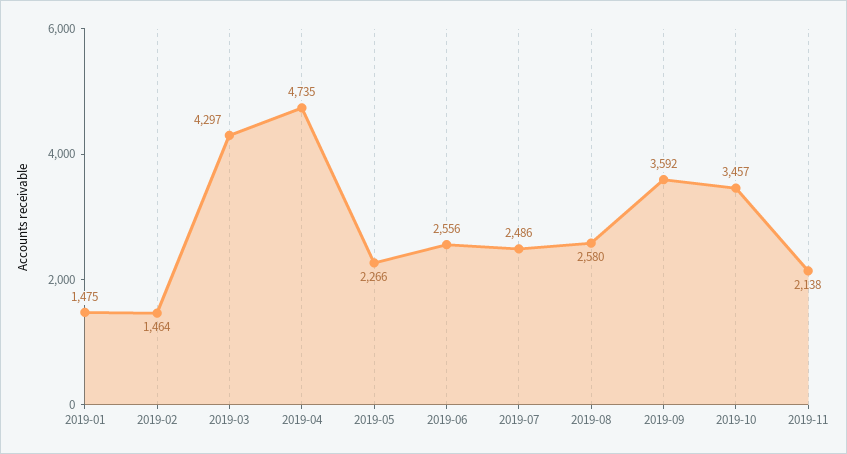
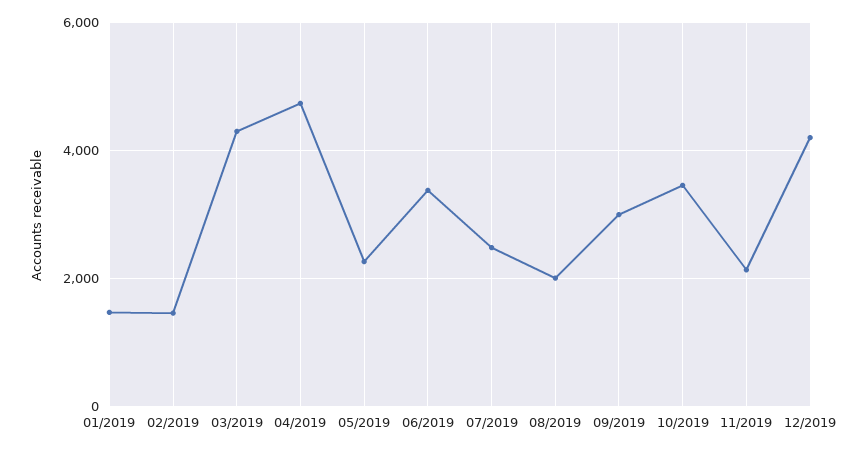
2019-06: 2556 -> 3400
2019-08: 2580 -> 2000
2019-09: 3592 -> 3000
12/2019: none -> 4200

